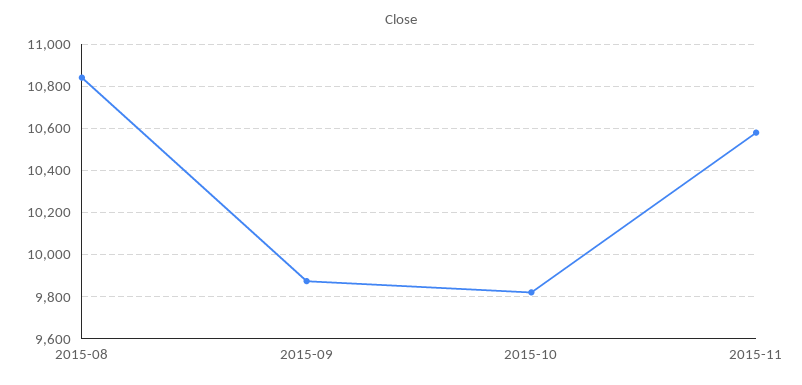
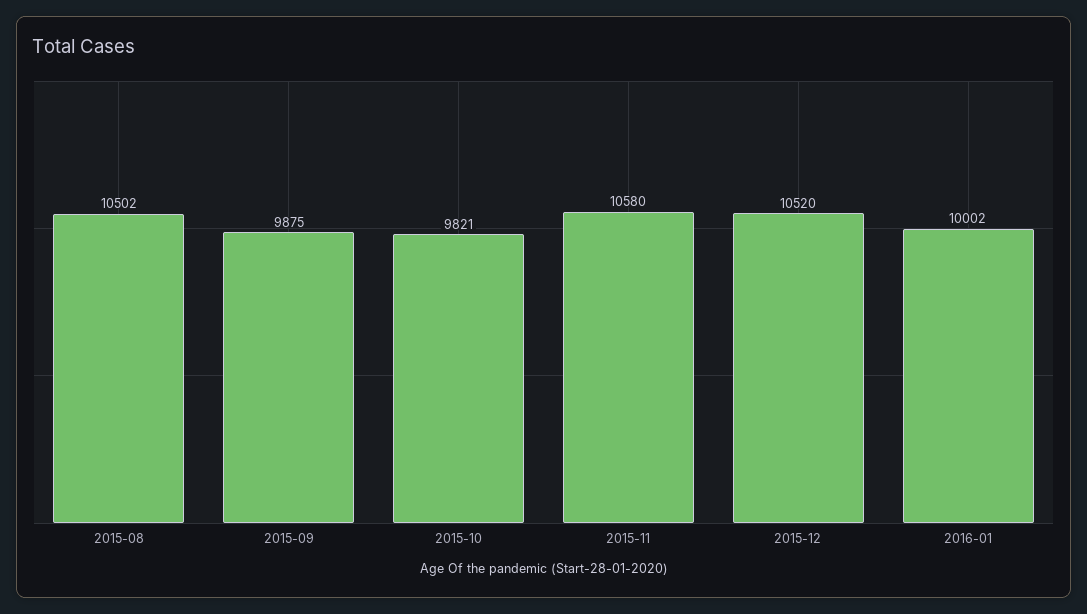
2015-08: 10850 -> 10502
2015-12: none -> 10520
2016-01: none -> 10002

